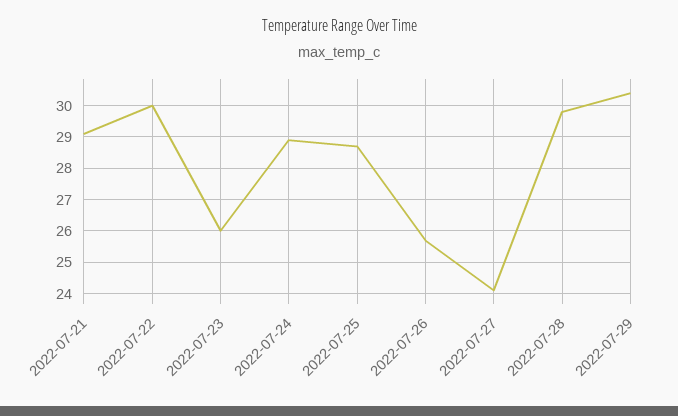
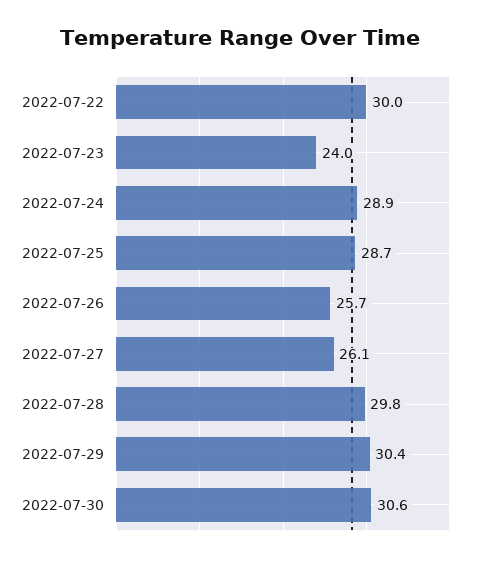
2022-07-21: 29 -> none
2022-07-23: 26 -> 24
2022-07-27: 24 -> 26.1
2022-07-30: none -> 30.6

